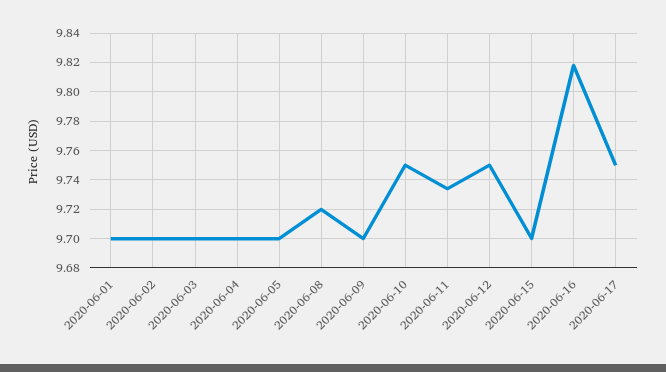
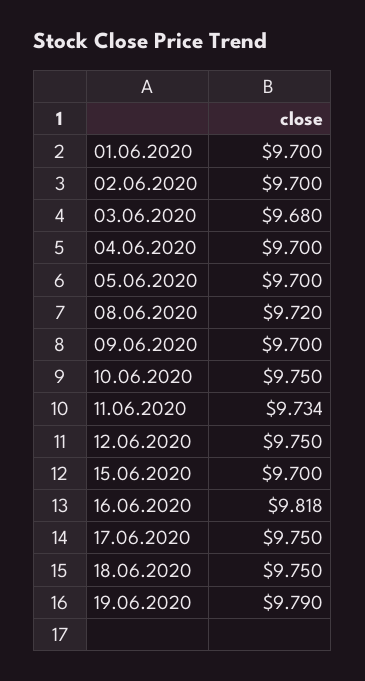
2020-06-03: 9.7 -> 9.68
18.06.2020: none -> 9.75
19.06.2020: none -> 9.79

